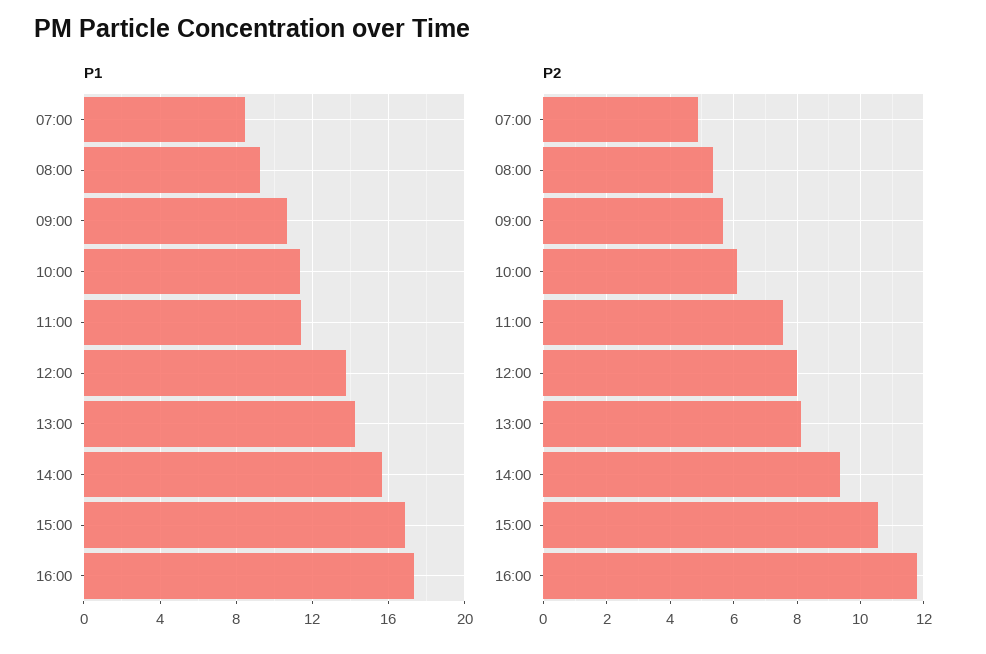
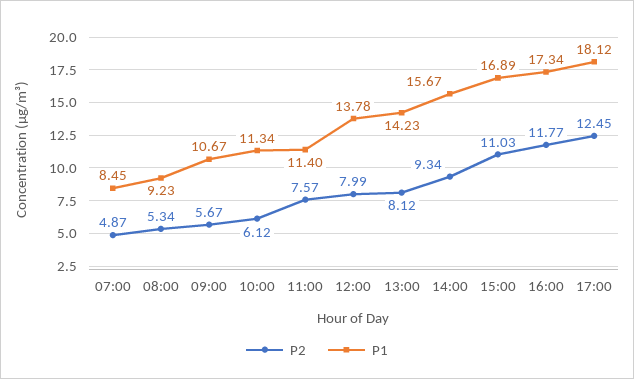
P2, 15:00: 10.6 -> 11.03
P2, 17:00: none -> 12.45
P1, 17:00: none -> 18.12

